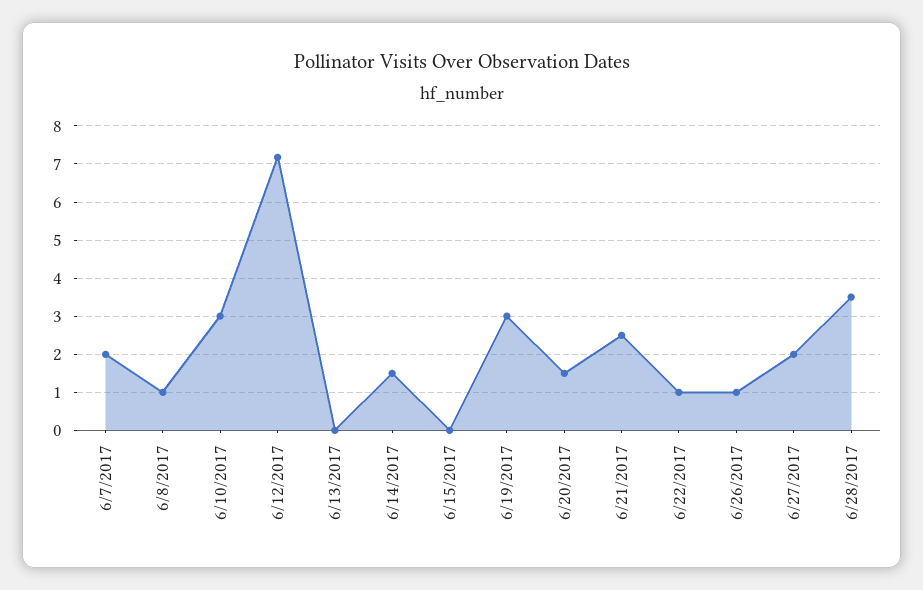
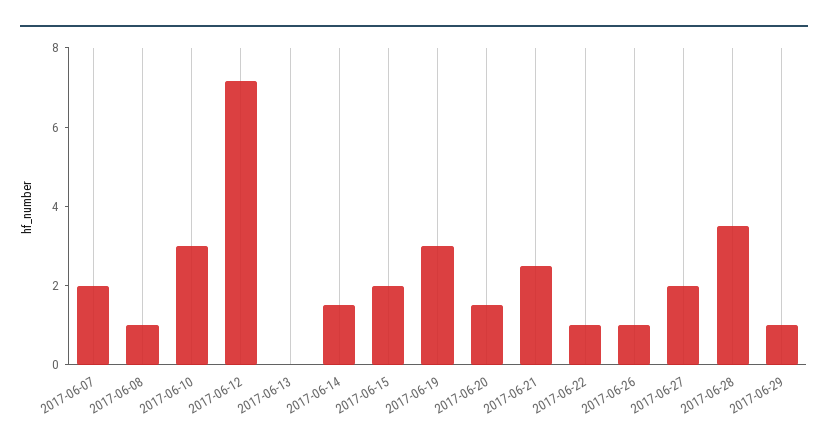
6/15/2017: 0 -> 2
2017-06-29: none -> 1

